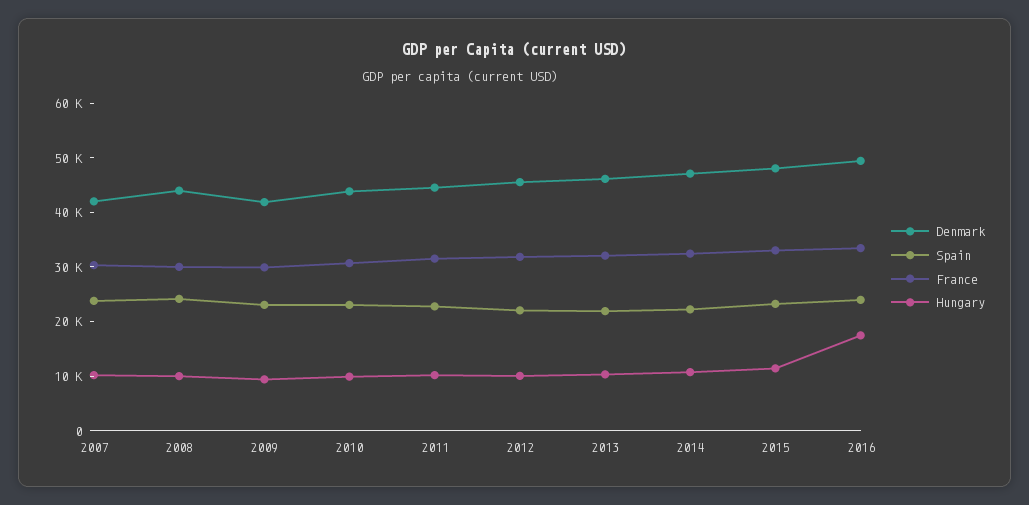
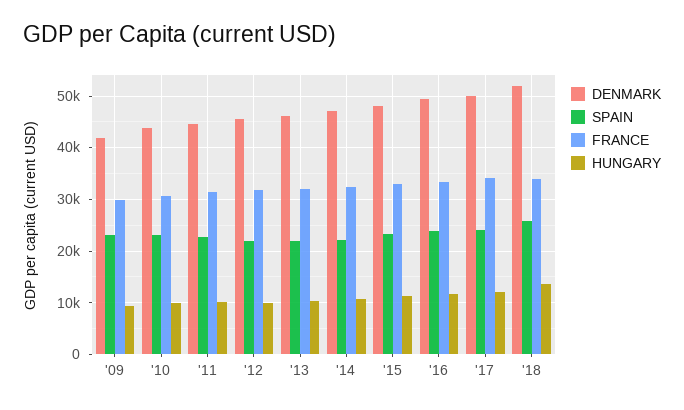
Denmark, 2007: 42000 -> none
Spain, 2007: 24000 -> none
France, 2007: 30000 -> none
Hungary, 2007: 10000 -> none
Denmark, 2008: 44000 -> none
Spain, 2008: 24000 -> none
France, 2008: 30000 -> none
Hungary, 2008: 10000 -> none
Hungary, 2016: 18000 -> 12000
Denmark, '17: none -> 50000
Spain, '17: none -> 24000
France, '17: none -> 34000
Hungary, '17: none -> 12000
Denmark, '18: none -> 52000
Spain, '18: none -> 26000
France, '18: none -> 34000
Hungary, '18: none -> 14000

